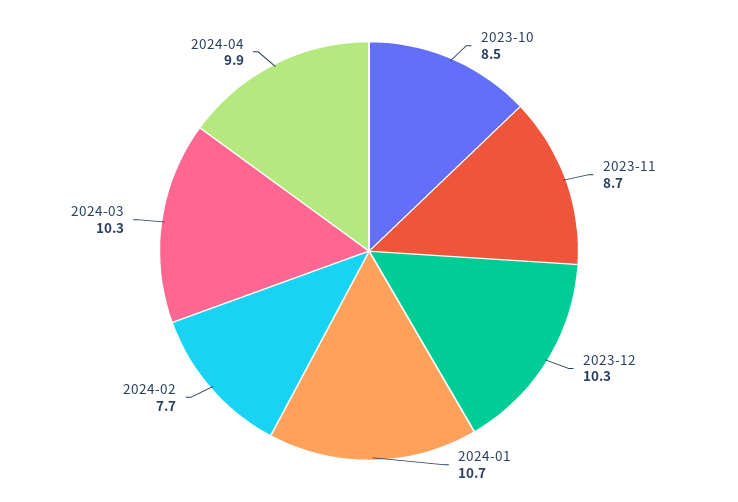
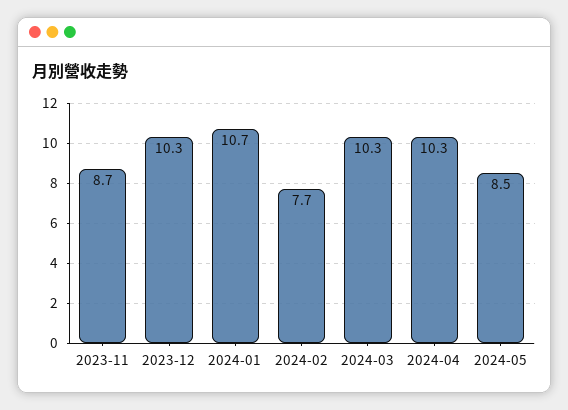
2023-10: 8.5 -> none
2024-04: 9.9 -> 10.3
2024-05: none -> 8.5

